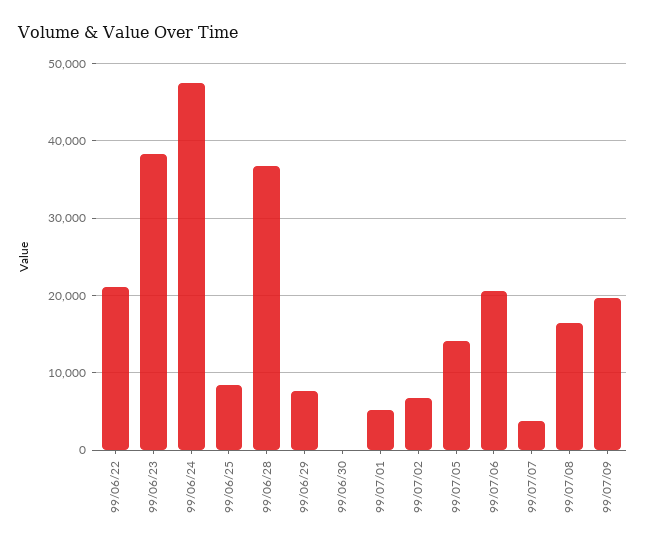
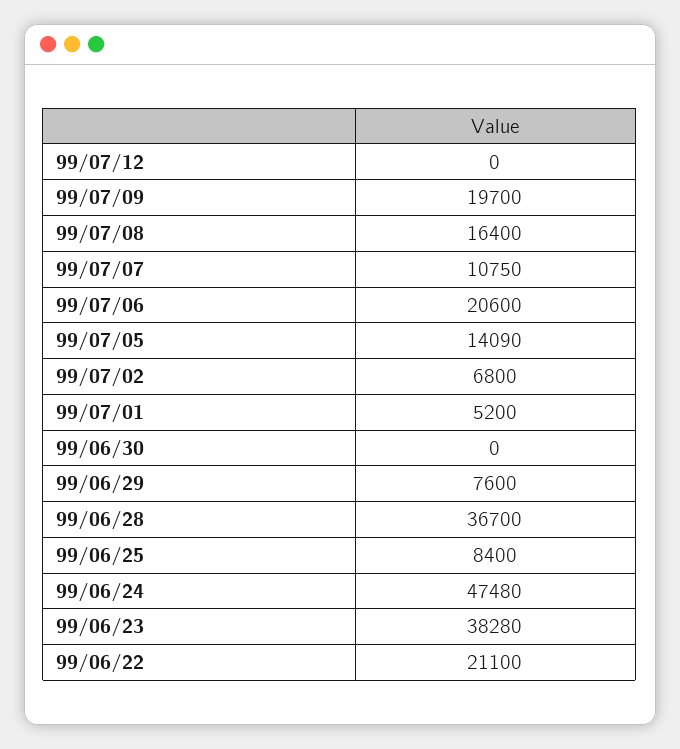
99/07/07: 4000 -> 10750
99/07/12: none -> 0

